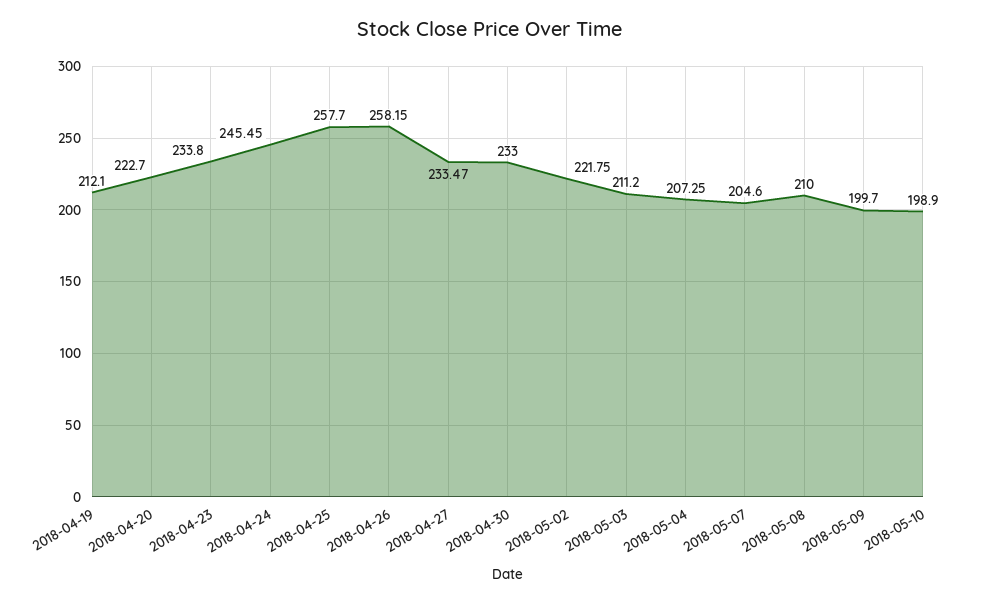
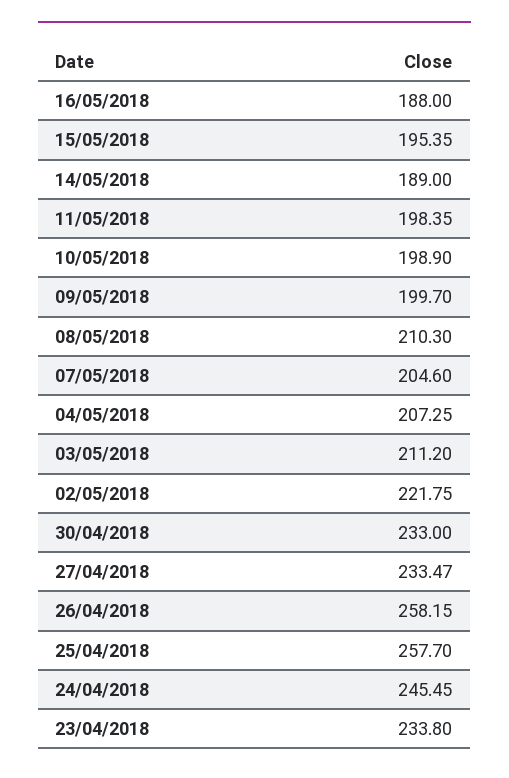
2018-04-19: 212.1 -> none
2018-04-20: 222.7 -> none
2018-05-08: 210 -> 210.3
16/05/2018: none -> 188
15/05/2018: none -> 195.35
14/05/2018: none -> 189
11/05/2018: none -> 198.35

